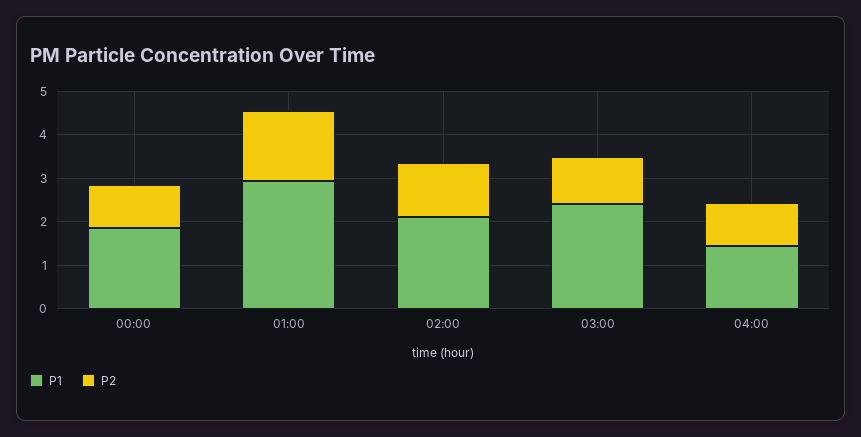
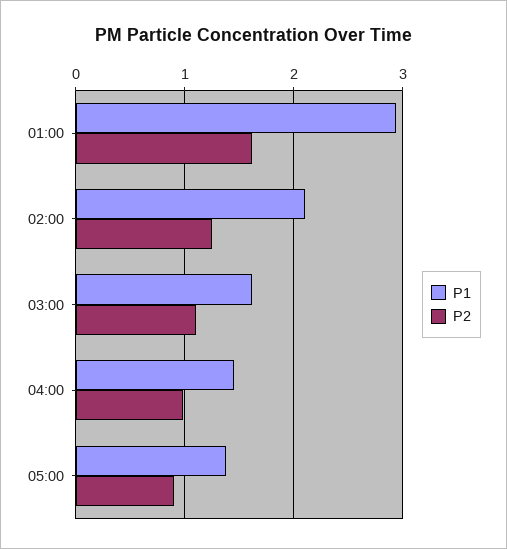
P1, 00:00: 1.8 -> none
P2, 00:00: 1 -> none
P1, 03:00: 2.4 -> 1.6
P1, 05:00: none -> 1.4
P2, 05:00: none -> 0.9

